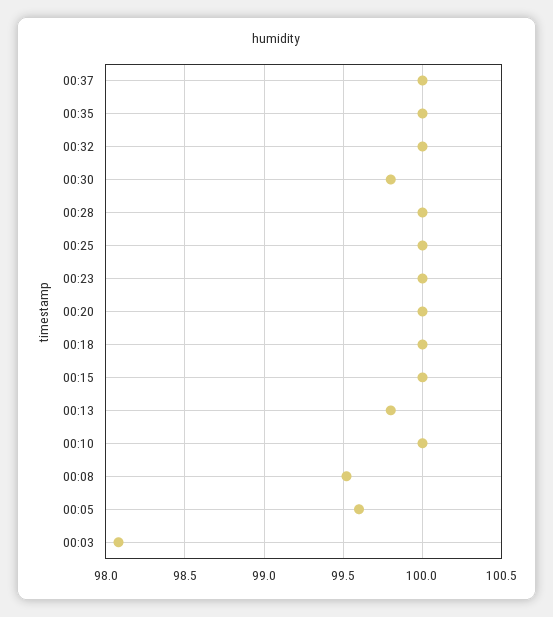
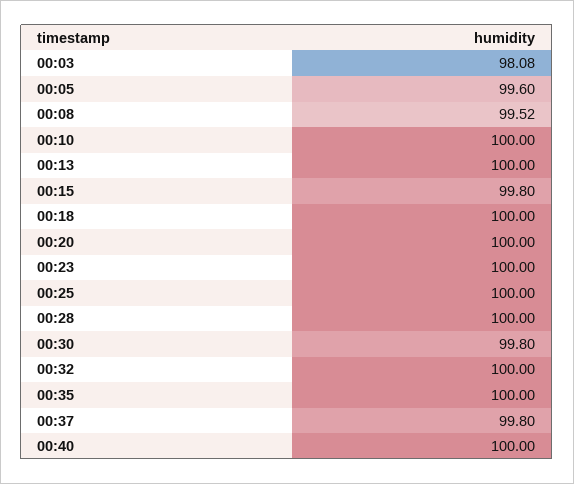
00:37: 100 -> 99.8
00:15: 100 -> 99.8
00:13: 99.8 -> 100
00:40: none -> 100

